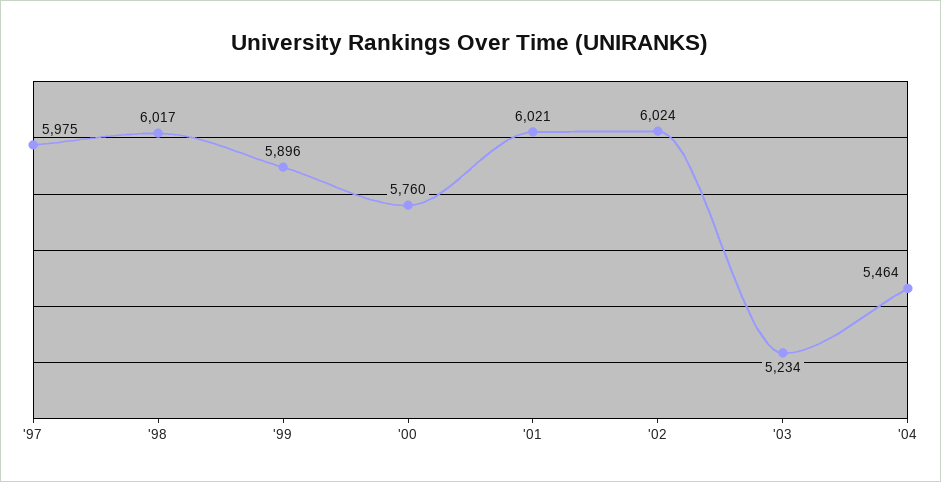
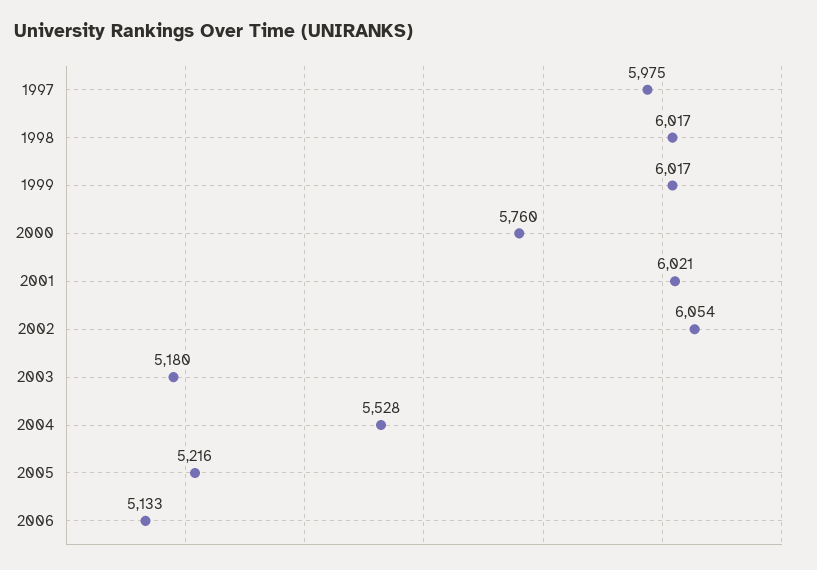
'99: 5896 -> 6017
'02: 6024 -> 6054
'03: 5234 -> 5180
'04: 5464 -> 5528
2005: none -> 5216
2006: none -> 5133

